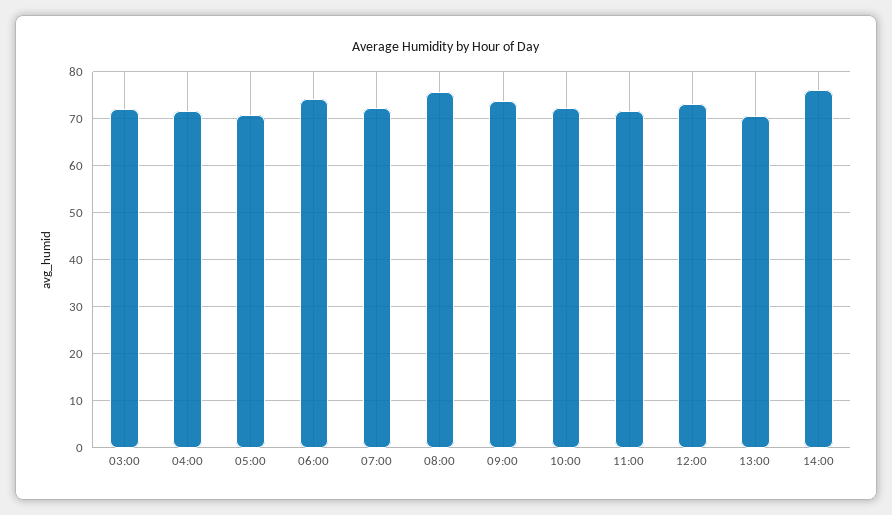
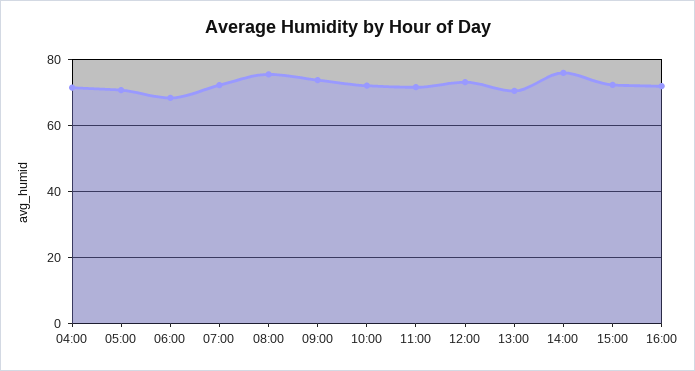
03:00: 72 -> none
06:00: 74 -> 68
15:00: none -> 72
16:00: none -> 72

